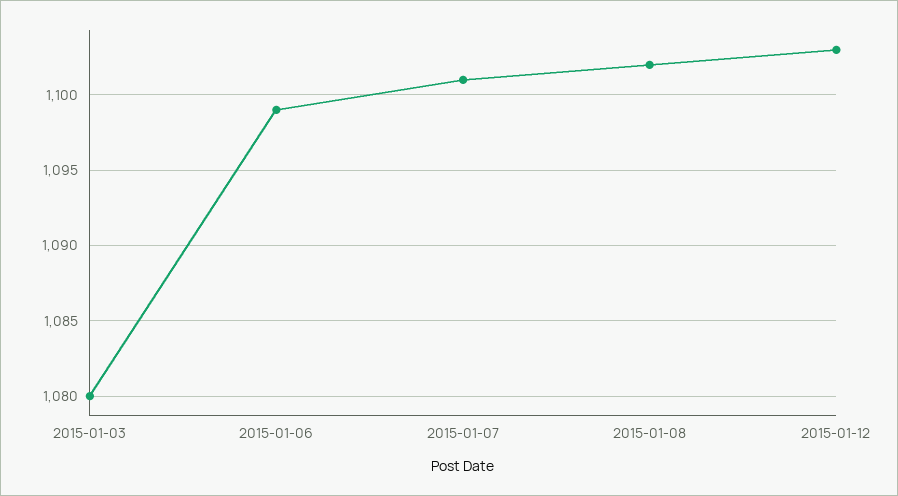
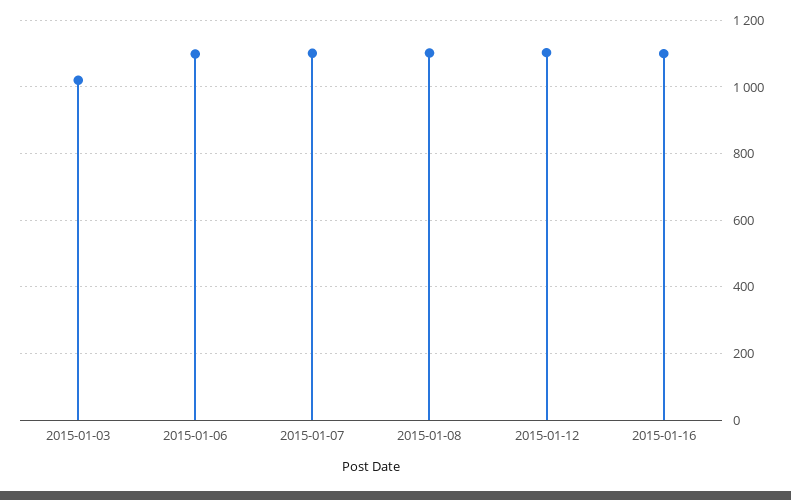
2015-01-03: 1080 -> 1020
2015-01-16: none -> 1100

